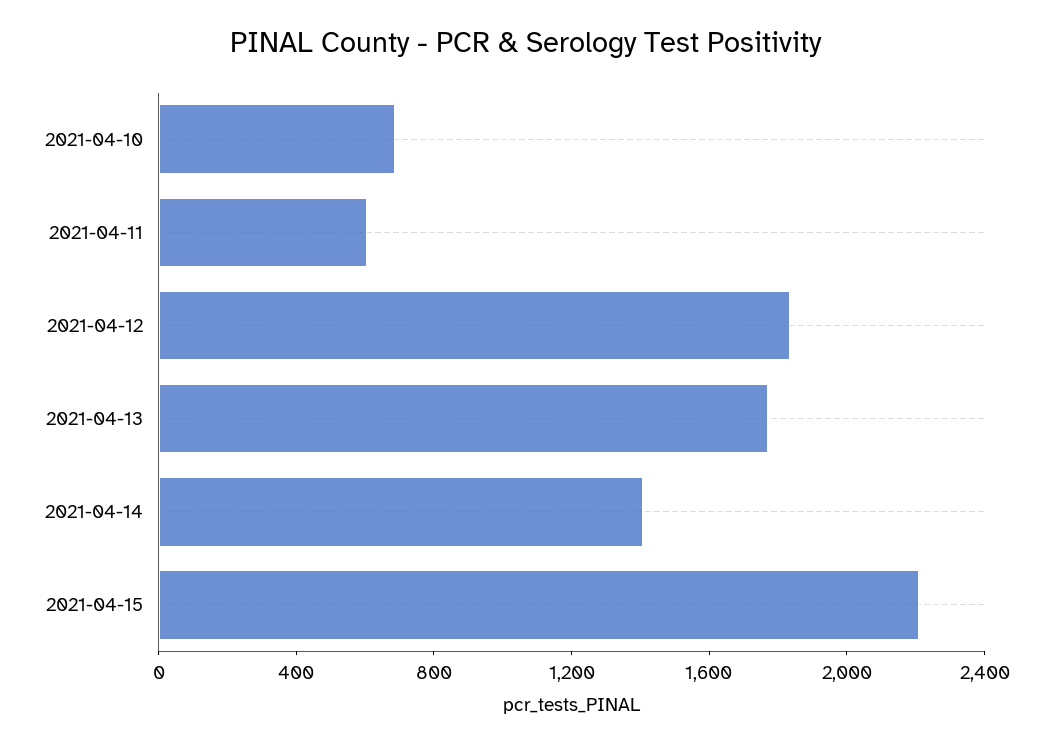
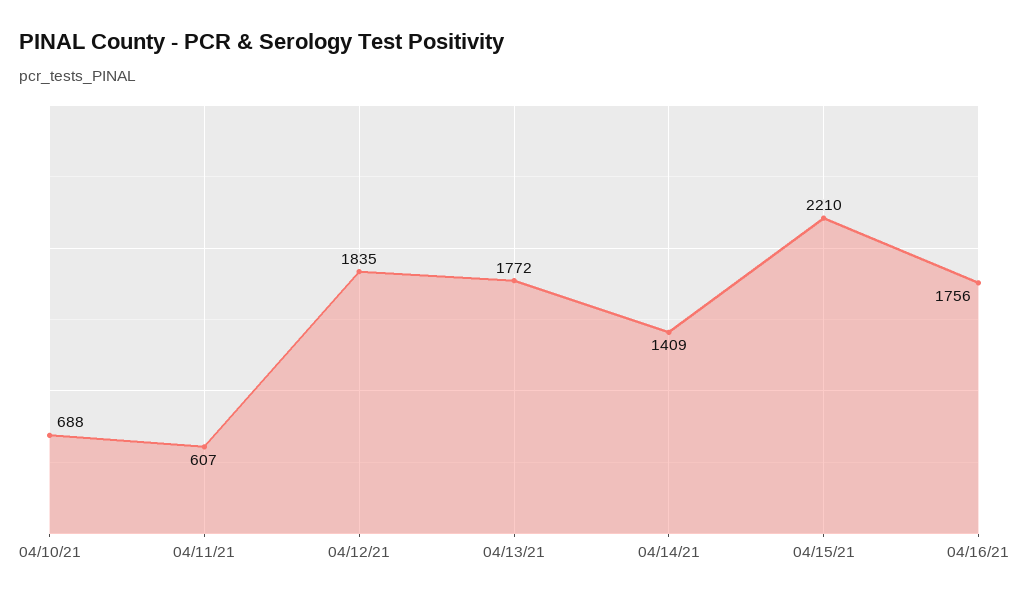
04/16/21: none -> 1756

